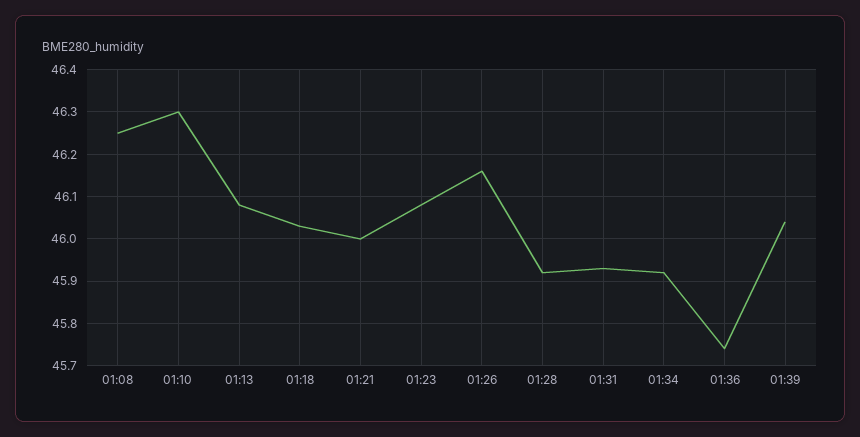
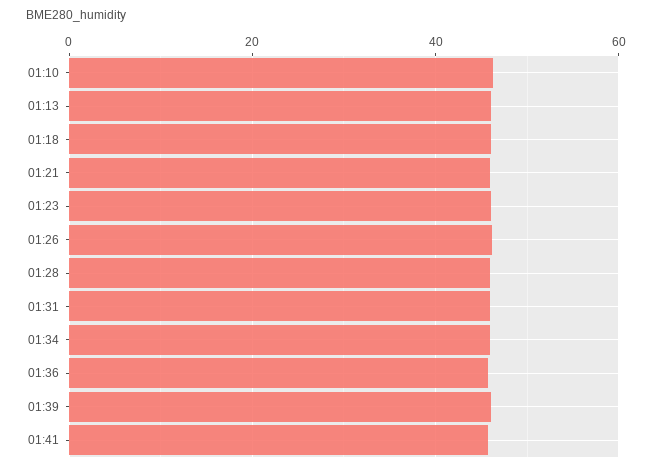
01:08: 46.25 -> none
01:41: none -> 46

